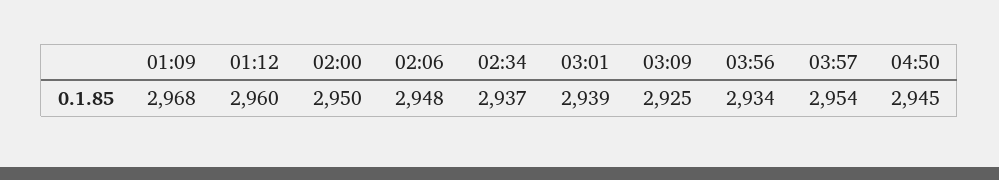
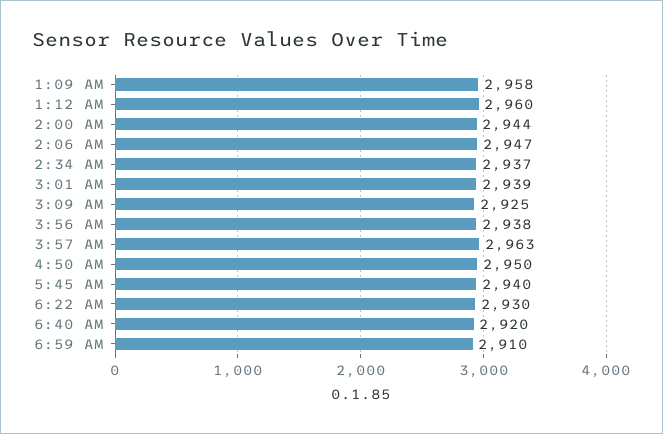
01:09: 2968 -> 2958
02:00: 2950 -> 2944
02:06: 2948 -> 2947
03:56: 2934 -> 2938
03:57: 2954 -> 2963
04:50: 2945 -> 2950
5:45 AM: none -> 2940
6:22 AM: none -> 2930
6:40 AM: none -> 2920
6:59 AM: none -> 2910

